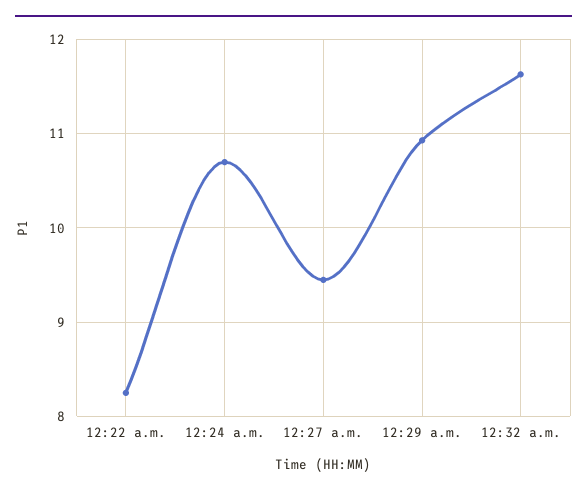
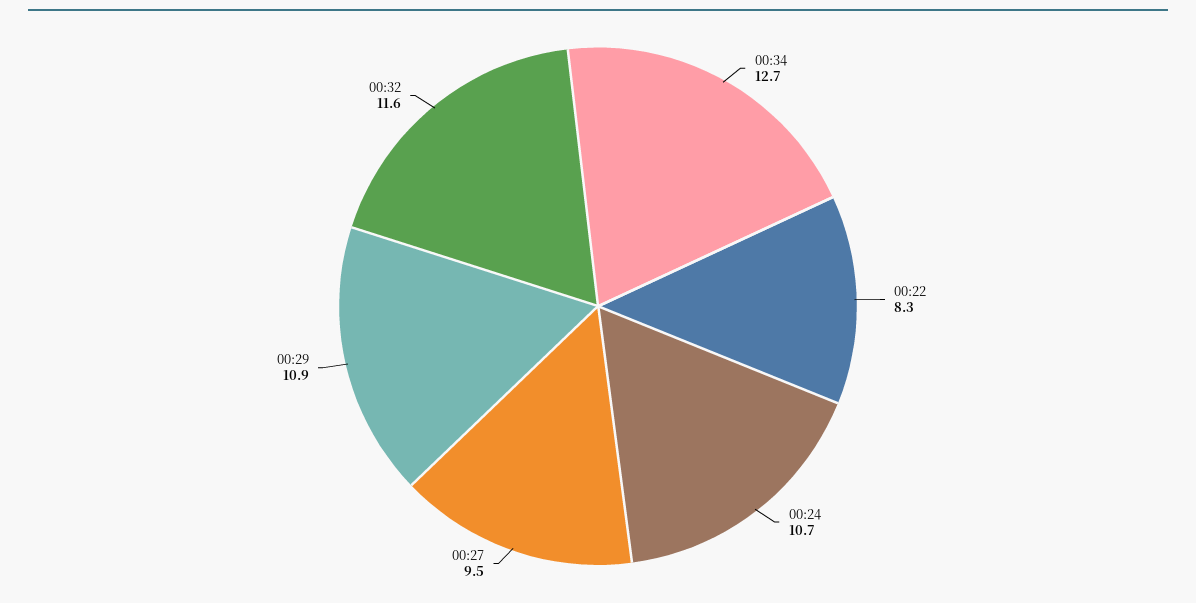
00:34: none -> 12.7

